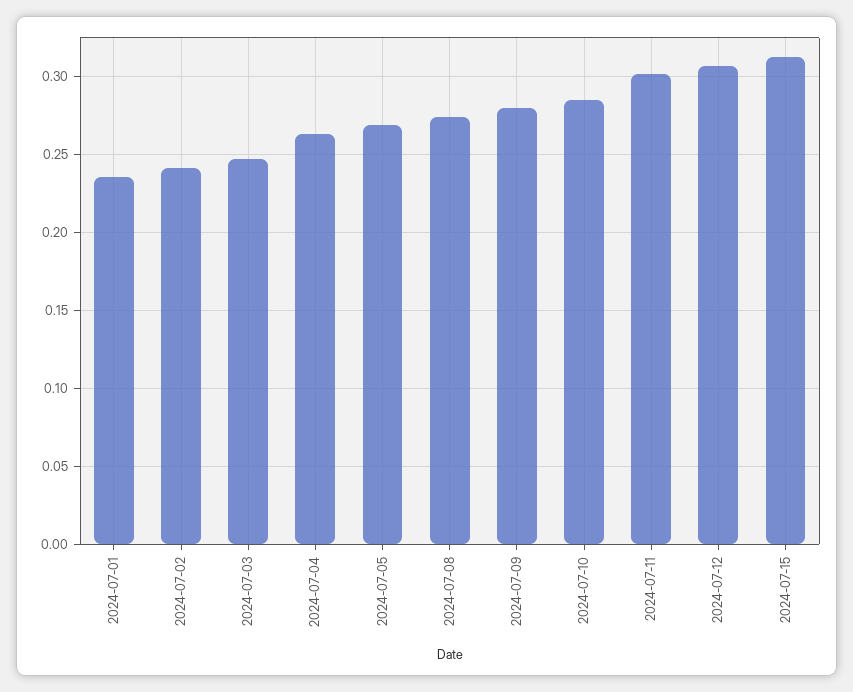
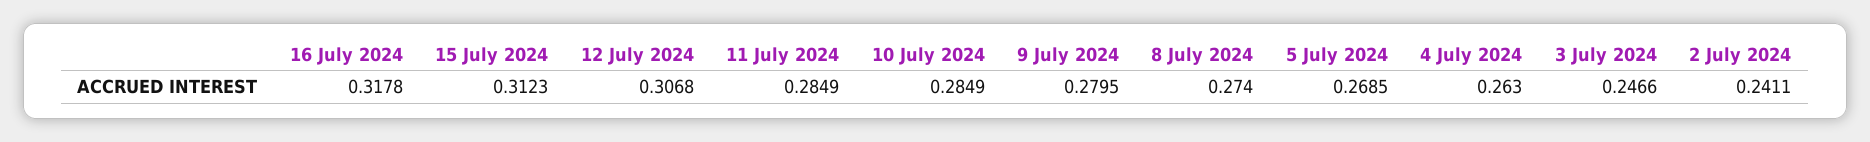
2024-07-01: 0.235 -> none
2024-07-11: 0.3 -> 0.2849
16 July 2024: none -> 0.3178

